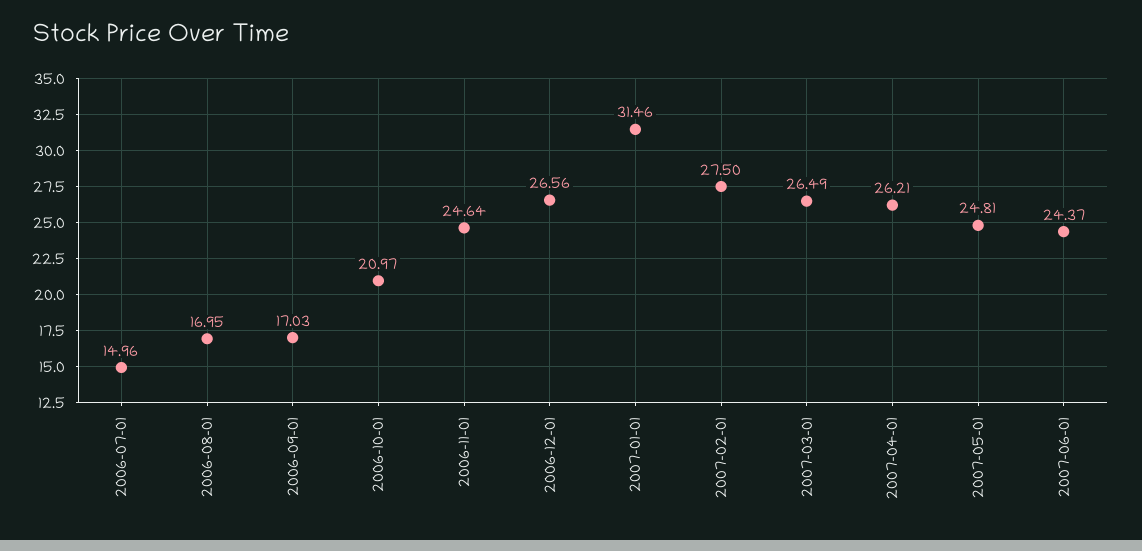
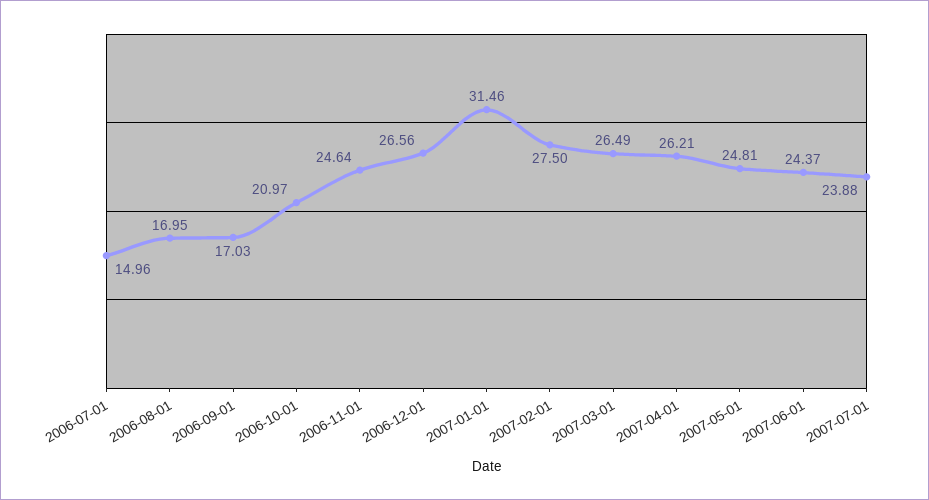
2007-07-01: none -> 23.88

